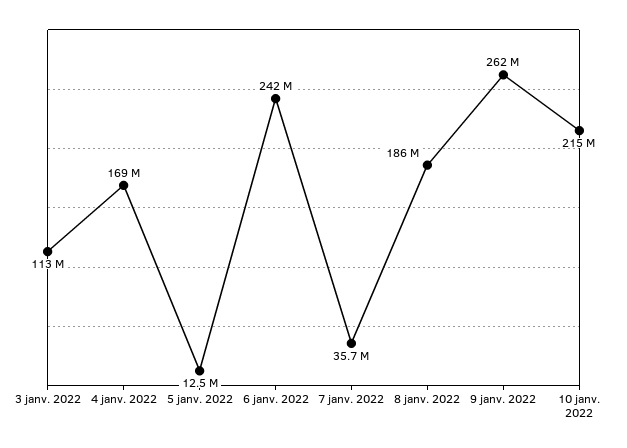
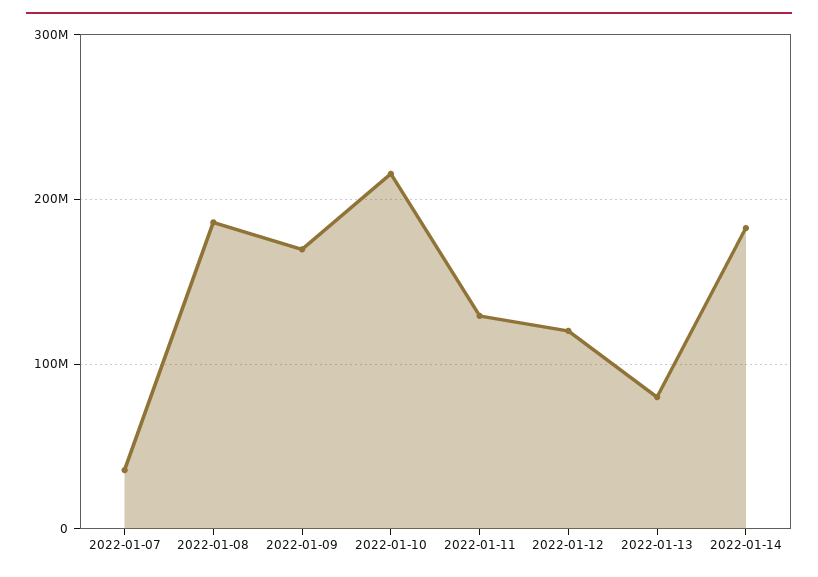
3 janv. 2022: 113000000 -> none
4 janv. 2022: 169000000 -> none
5 janv. 2022: 12500000 -> none
6 janv. 2022: 242000000 -> none
9 janv. 2022: 262000000 -> 170000000
2022-01-11: none -> 130000000
2022-01-12: none -> 120000000
2022-01-13: none -> 80000000
2022-01-14: none -> 180000000

